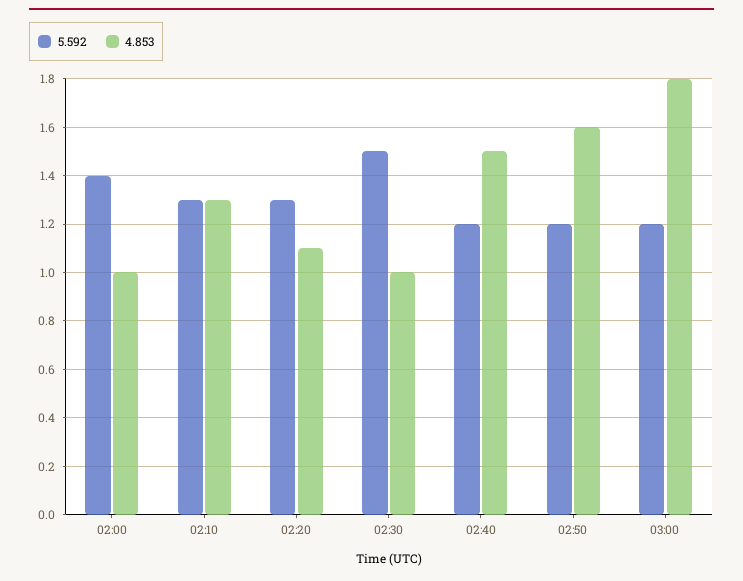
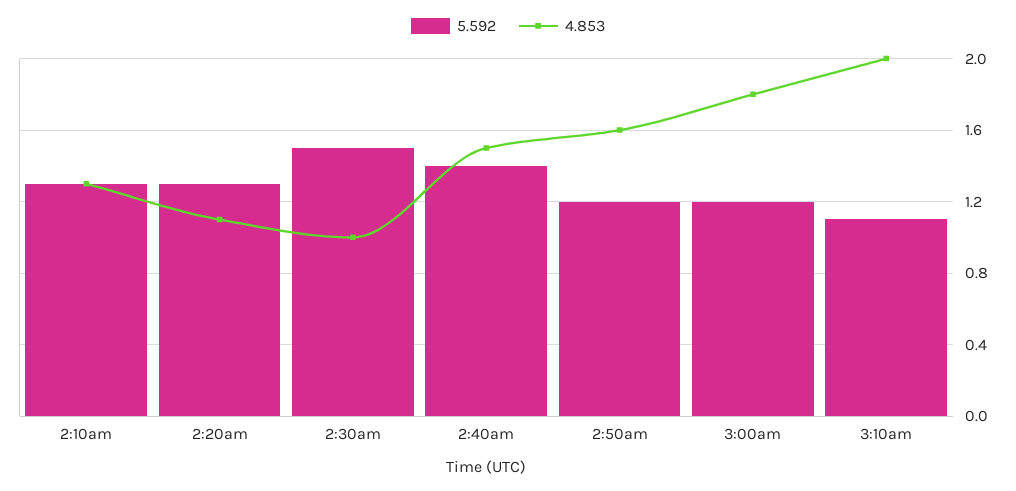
5.592, 02:00: 1.4 -> none
4.853, 02:00: 1 -> none
5.592, 02:40: 1.2 -> 1.4
5.592, 3:10am: none -> 1.1
4.853, 3:10am: none -> 2

